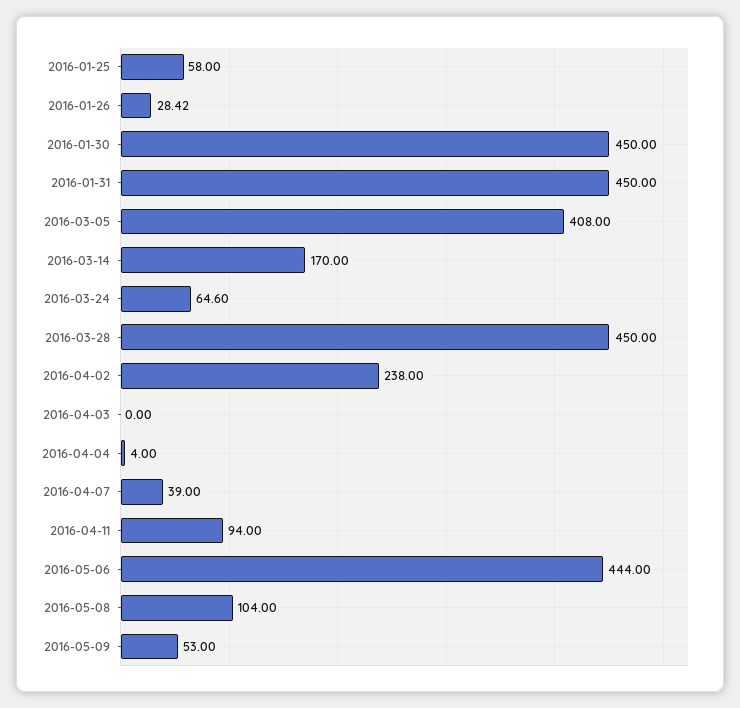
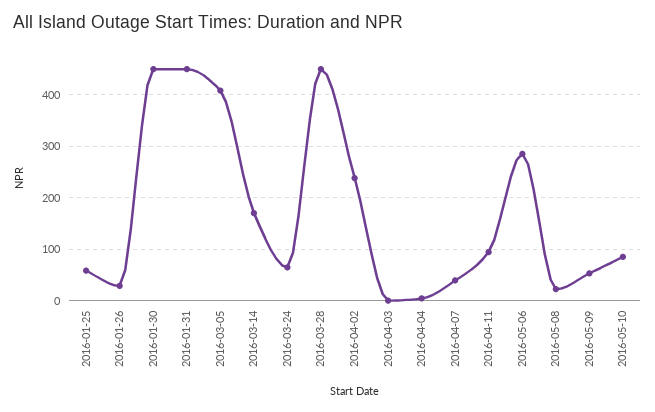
2016-05-06: 444 -> 280
2016-05-08: 104 -> 20
2016-05-10: none -> 80

